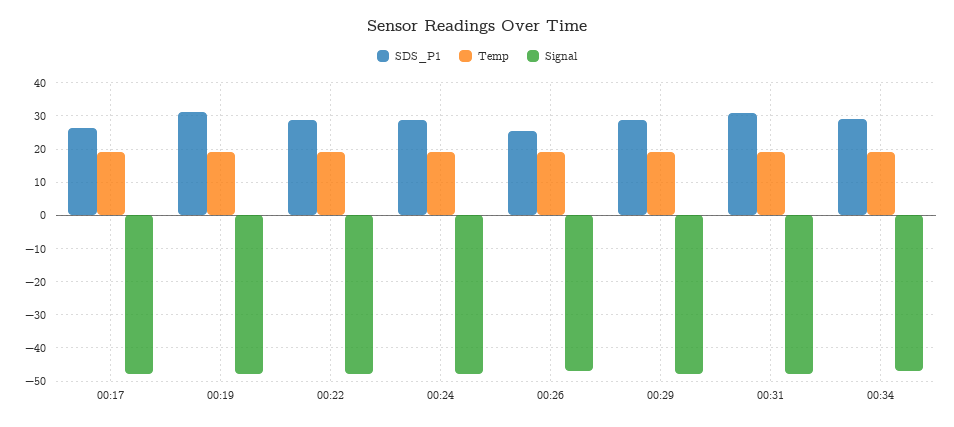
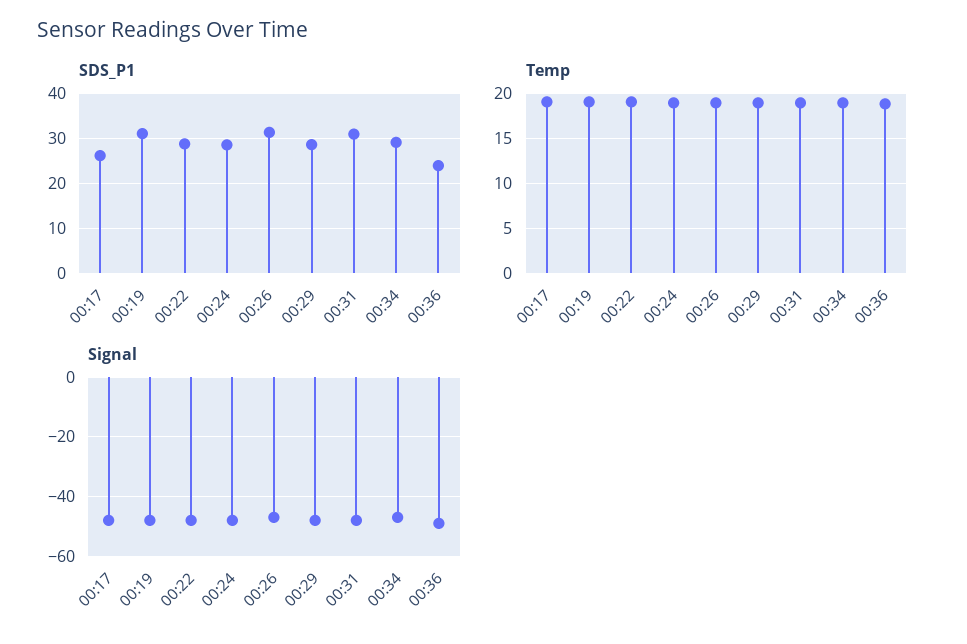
SDS_P1, 00:26: 26 -> 32
SDS_P1, 00:36: none -> 24
Temp, 00:36: none -> 19
Signal, 00:36: none -> -50

